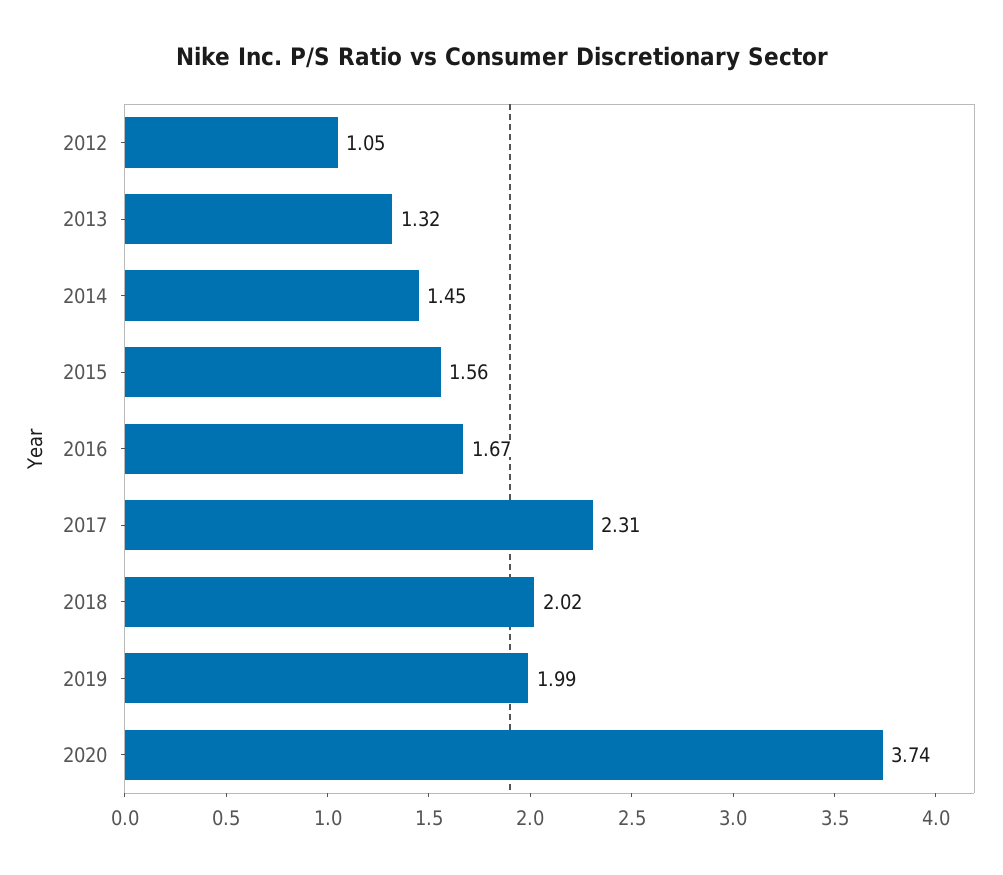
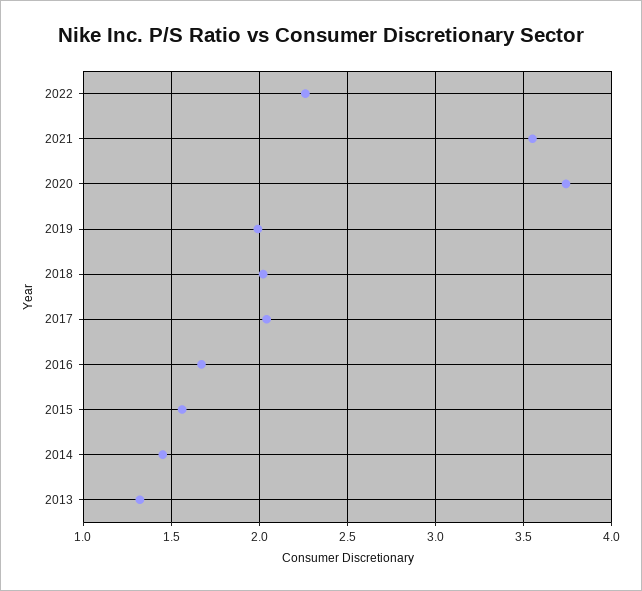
2012: 1.05 -> none
2017: 2.31 -> 2.05
2022: none -> 2.25
2021: none -> 3.55

